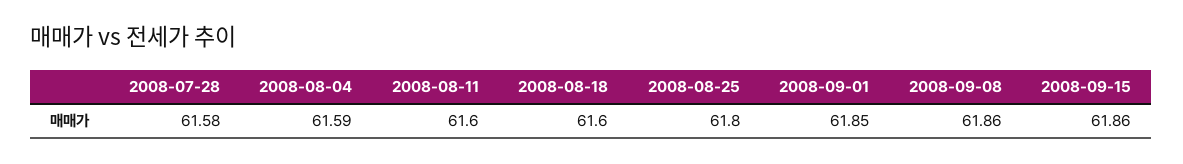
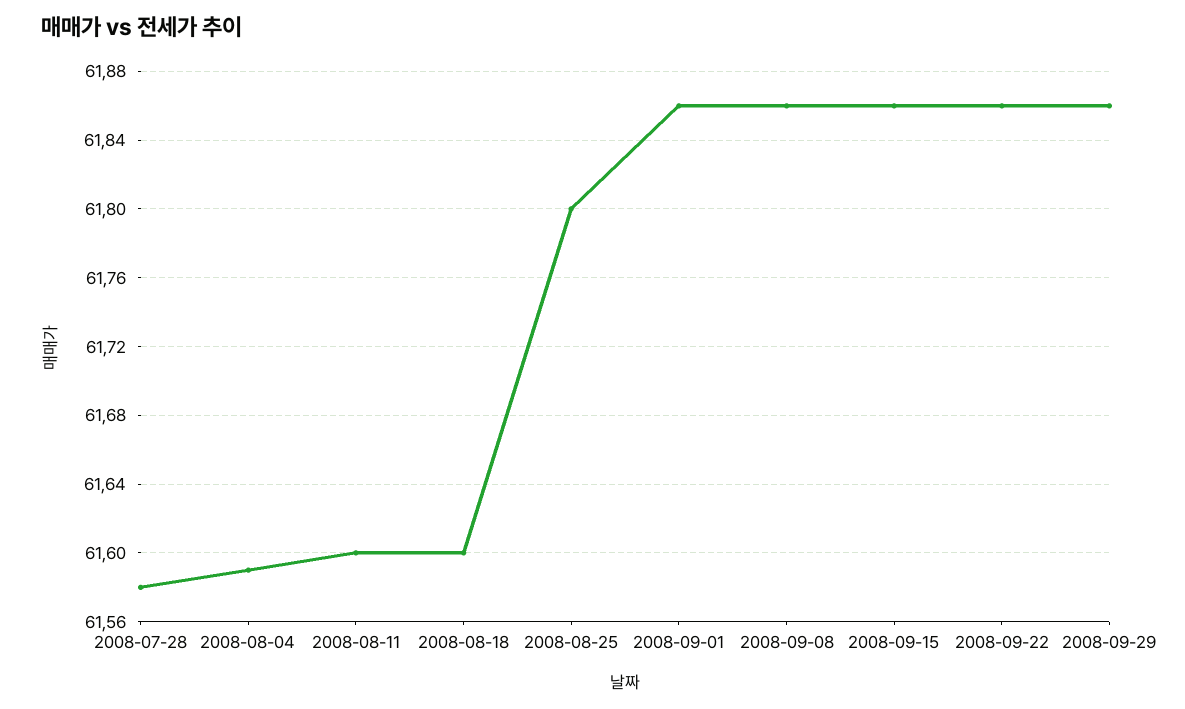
2008-09-01: 61.85 -> 61.86
2008-09-22: none -> 61.86
2008-09-29: none -> 61.86

